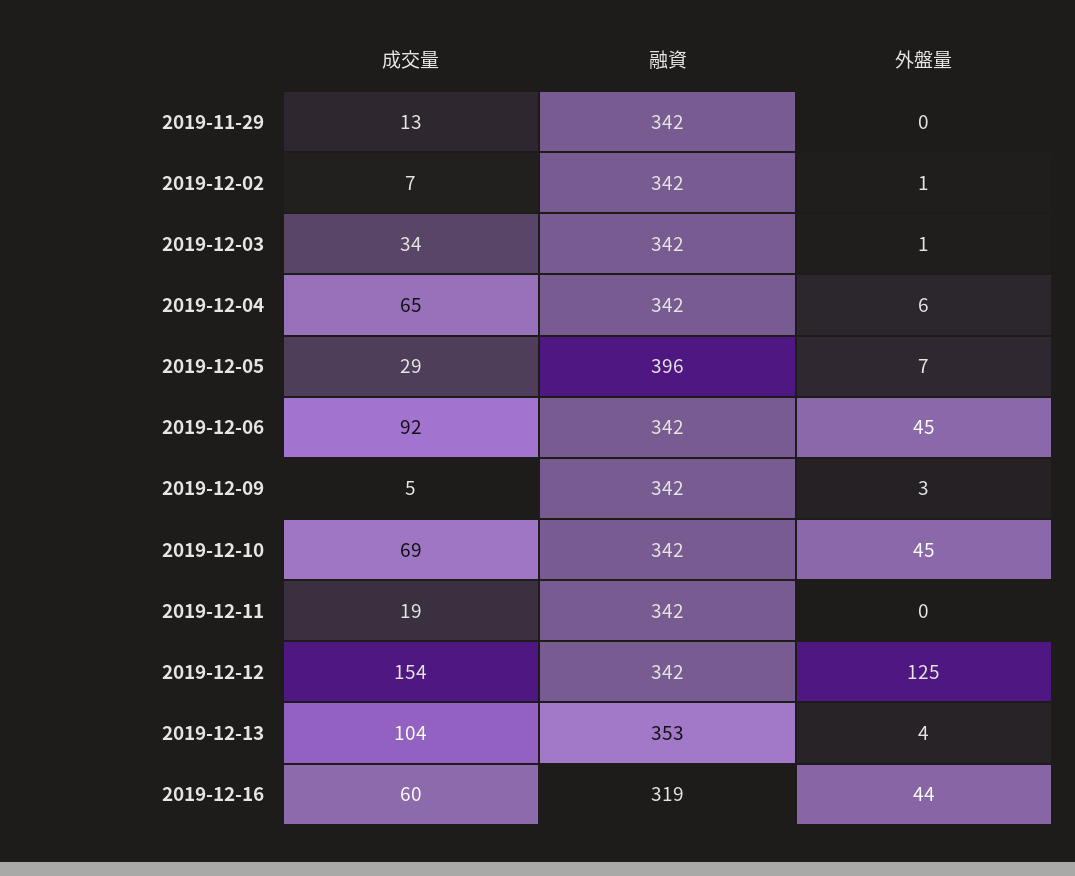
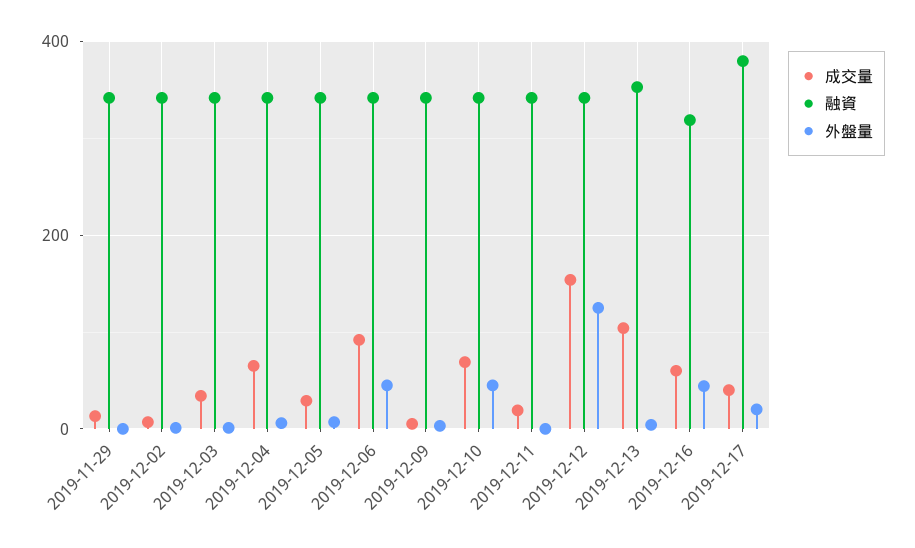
融資, 2019-12-05: 396 -> 340
成交量, 2019-12-17: none -> 40
融資, 2019-12-17: none -> 380
外盤量, 2019-12-17: none -> 20

